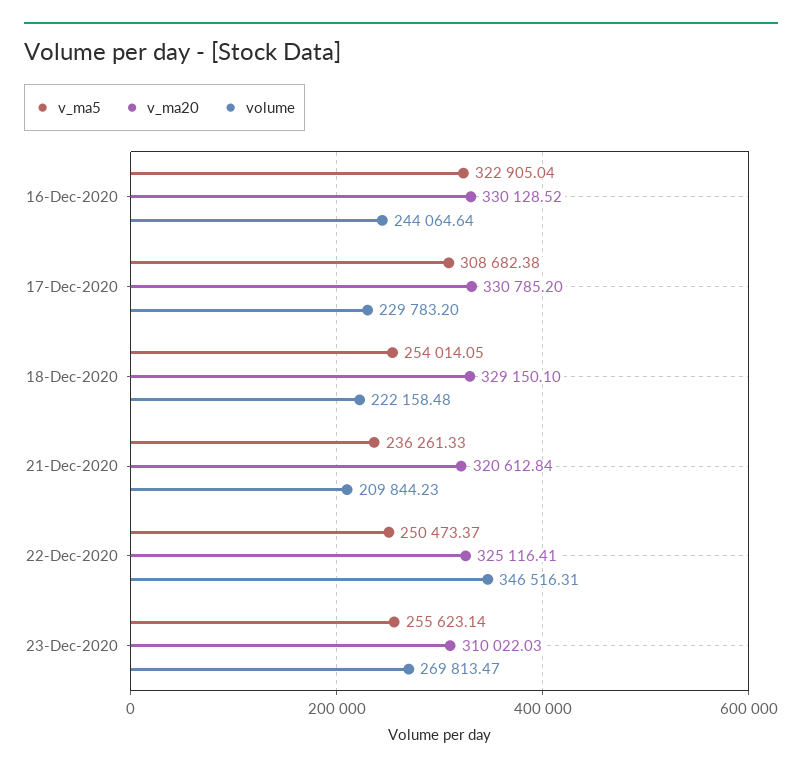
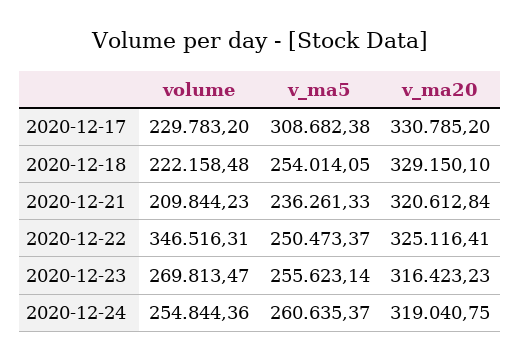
v_ma5, 16-Dec-2020: 322905.04 -> none
v_ma20, 16-Dec-2020: 330128.52 -> none
volume, 16-Dec-2020: 244064.64 -> none
v_ma20, 23-Dec-2020: 310022.03 -> 316423.23
volume, 2020-12-24: none -> 254844.36
v_ma5, 2020-12-24: none -> 260635.37
v_ma20, 2020-12-24: none -> 319040.75

